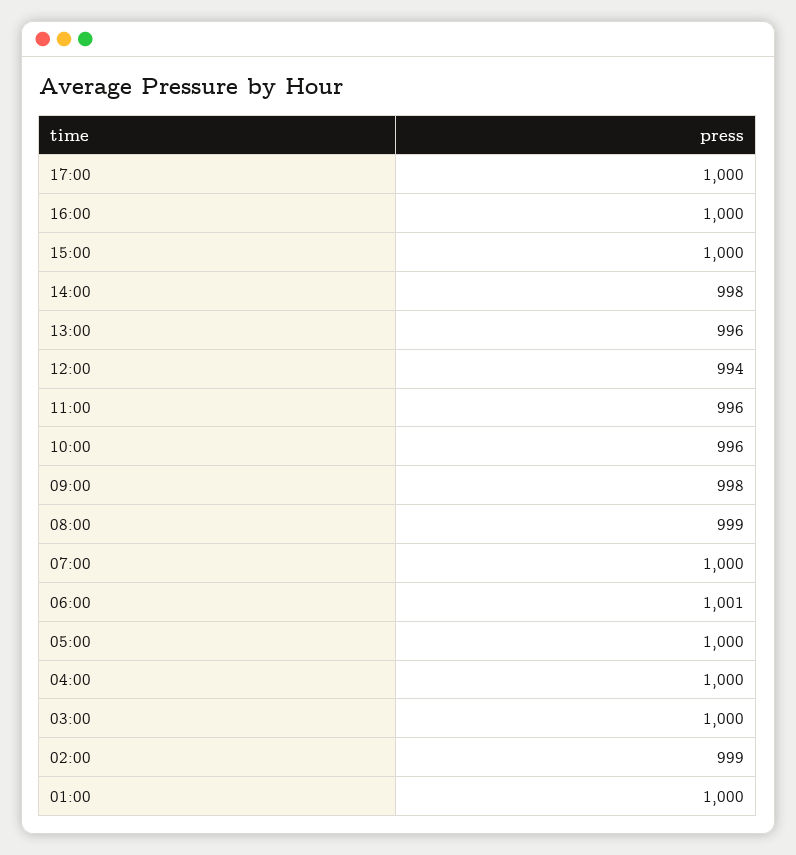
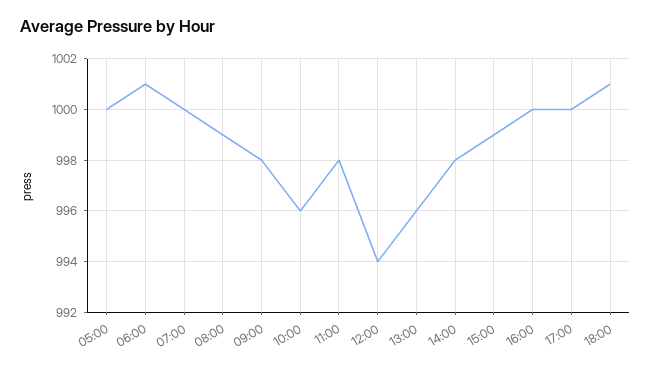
15:00: 1000 -> 999
11:00: 996 -> 998
04:00: 1000 -> none
03:00: 1000 -> none
02:00: 999 -> none
01:00: 1000 -> none
18:00: none -> 1001

